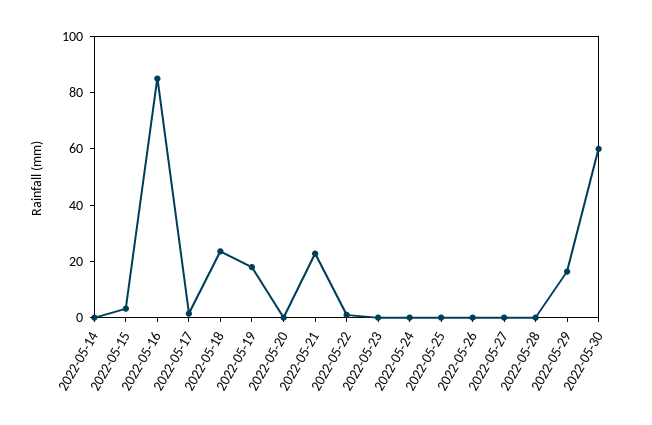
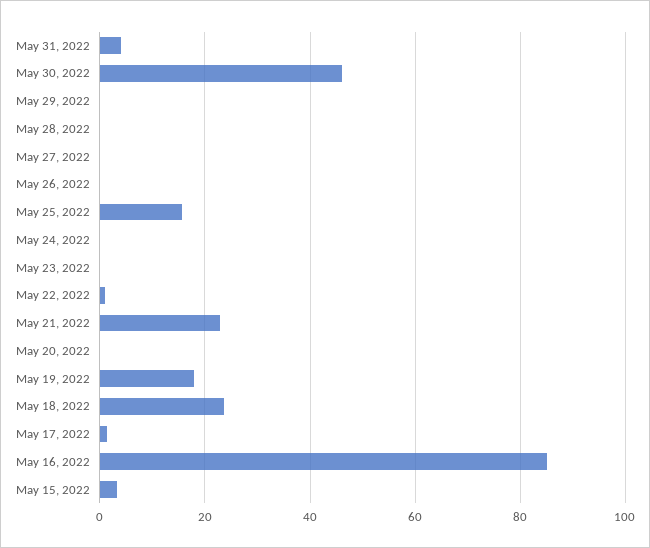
2022-05-14: 0 -> none
2022-05-25: 0 -> 16
2022-05-29: 15 -> 0
2022-05-30: 60 -> 46
May 31, 2022: none -> 4

